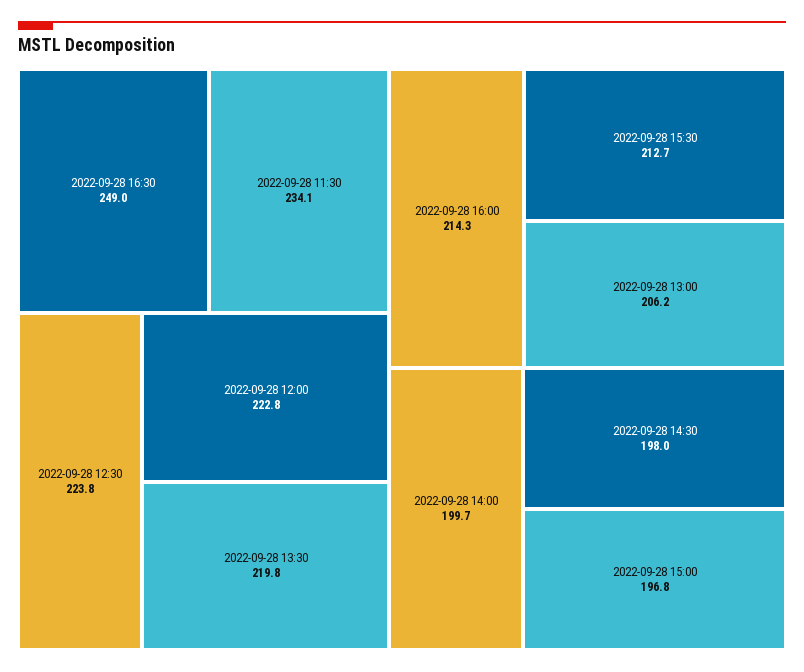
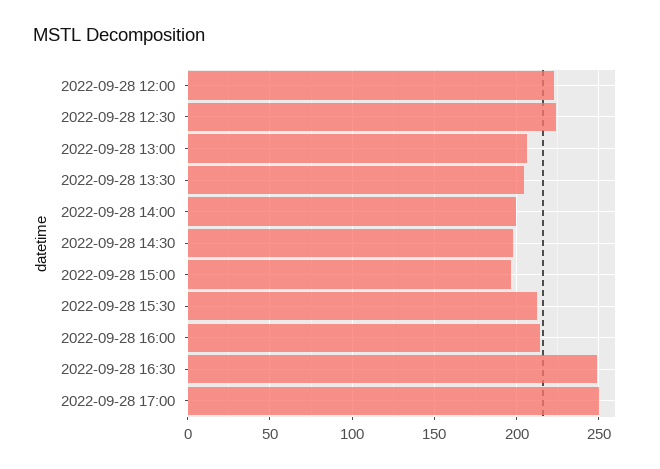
2022-09-28 11:30: 234.1 -> none
2022-09-28 13:30: 219.8 -> 205
2022-09-28 17:00: none -> 250

